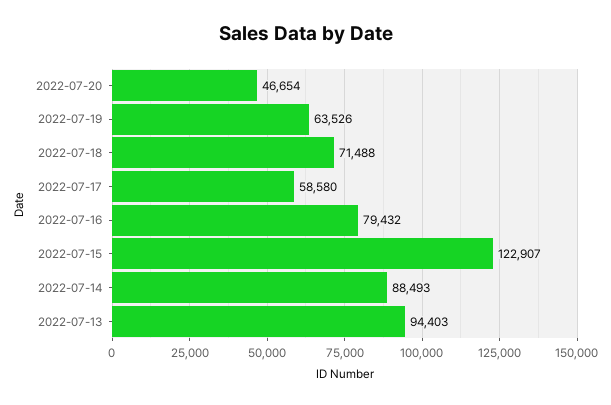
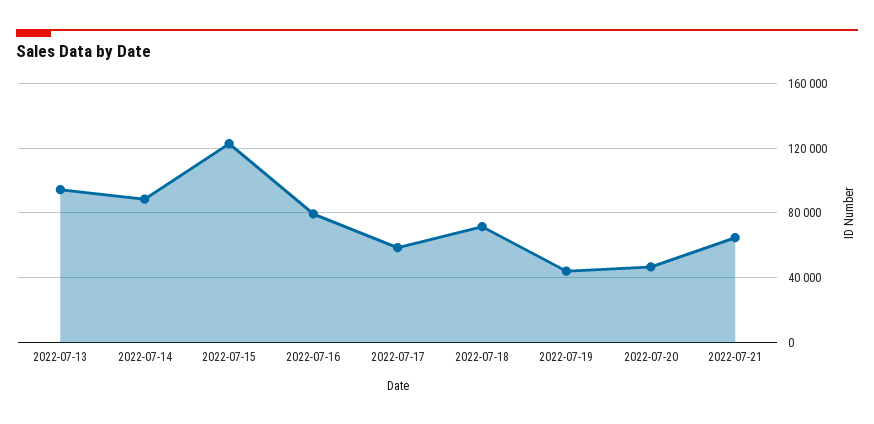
2022-07-19: 63526 -> 45000
2022-07-21: none -> 65000

